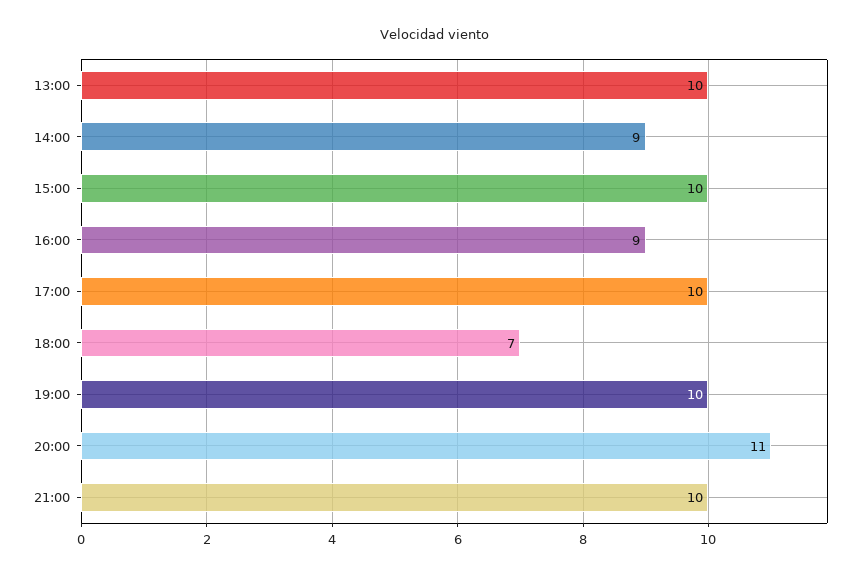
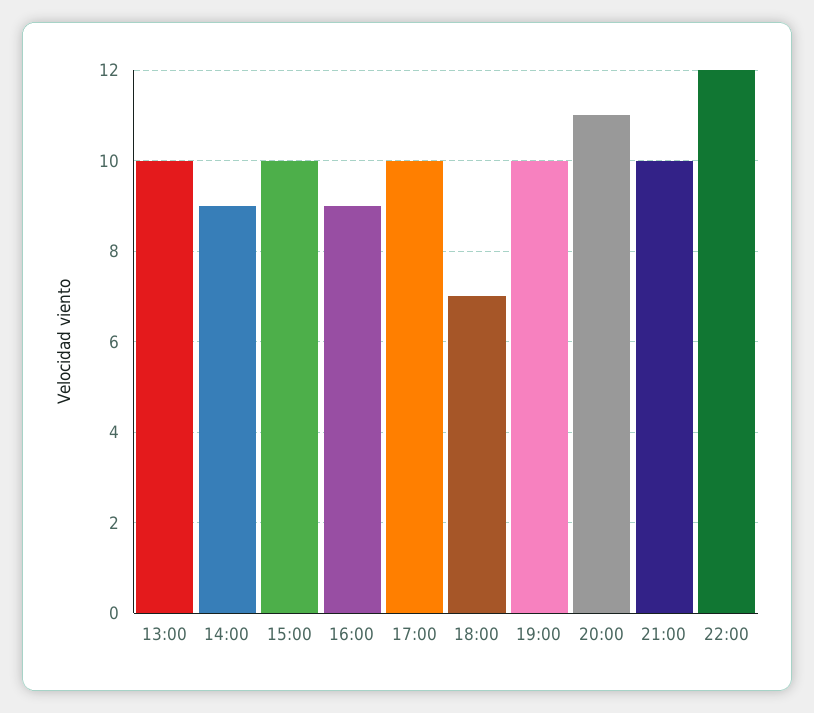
22:00: none -> 12

